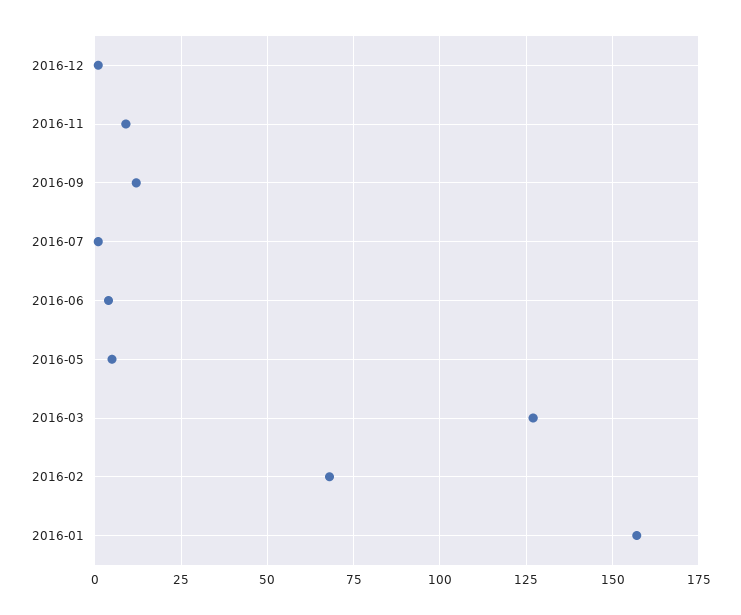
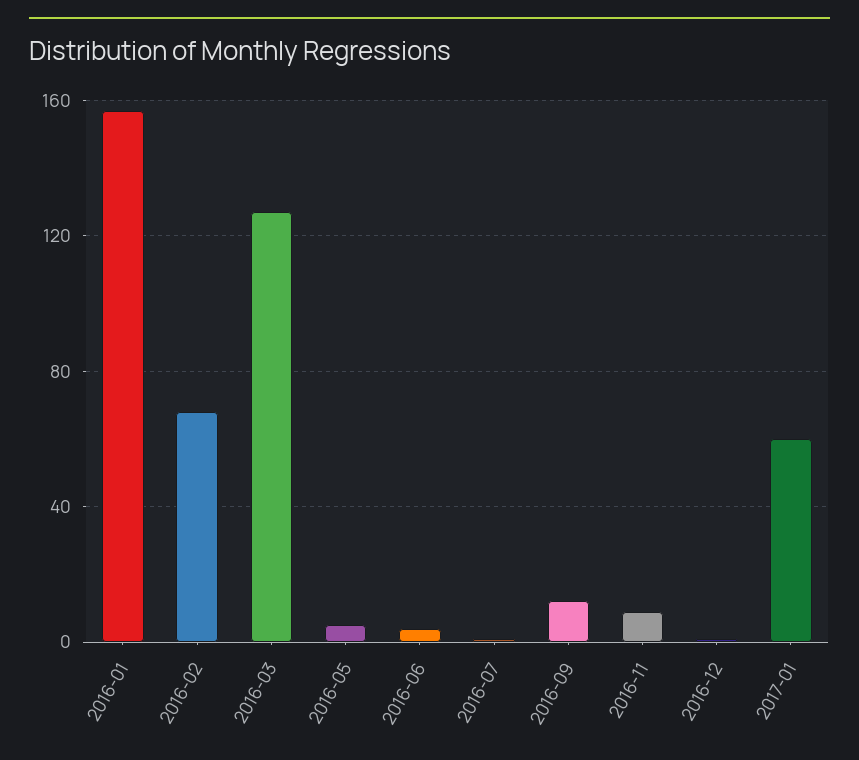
2017-01: none -> 60

